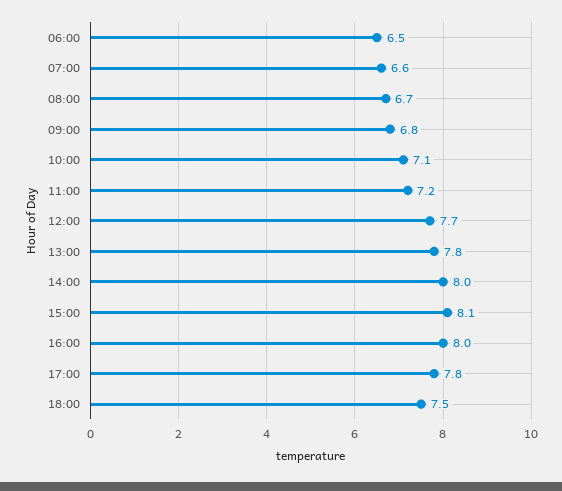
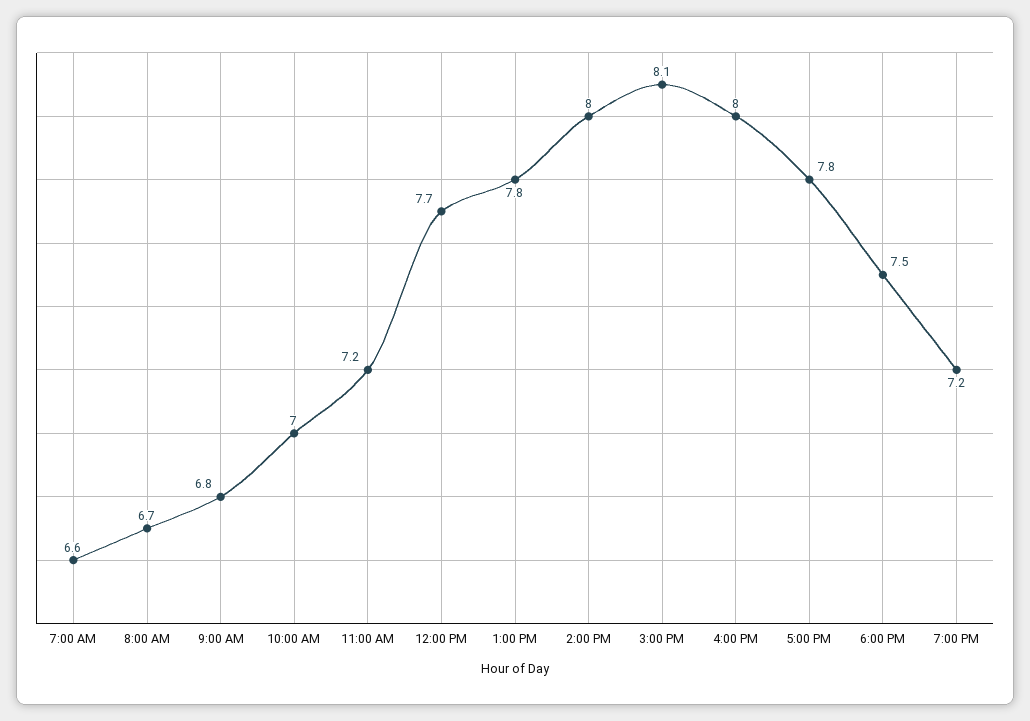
06:00: 6.5 -> none
10:00: 7.1 -> 7
7:00 PM: none -> 7.2

